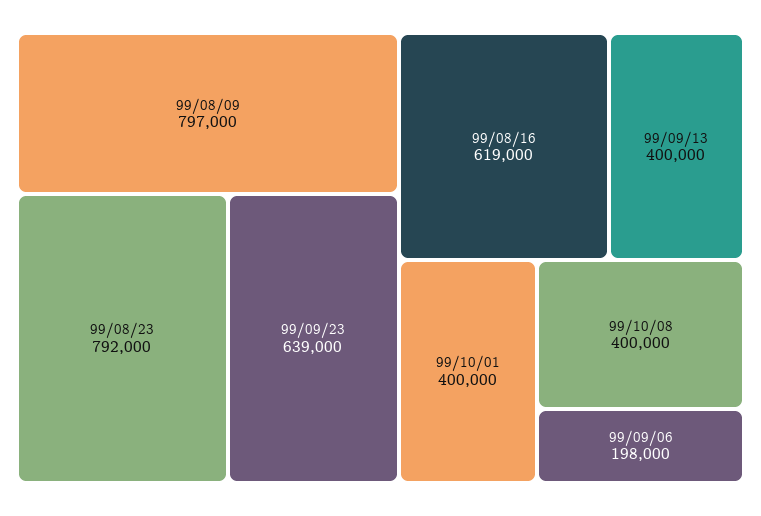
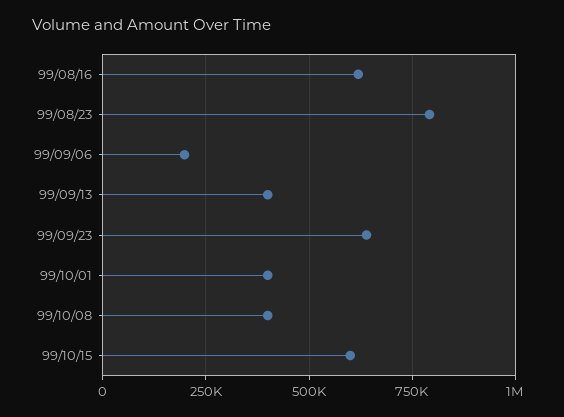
99/08/09: 797000 -> none
99/10/15: none -> 600000

